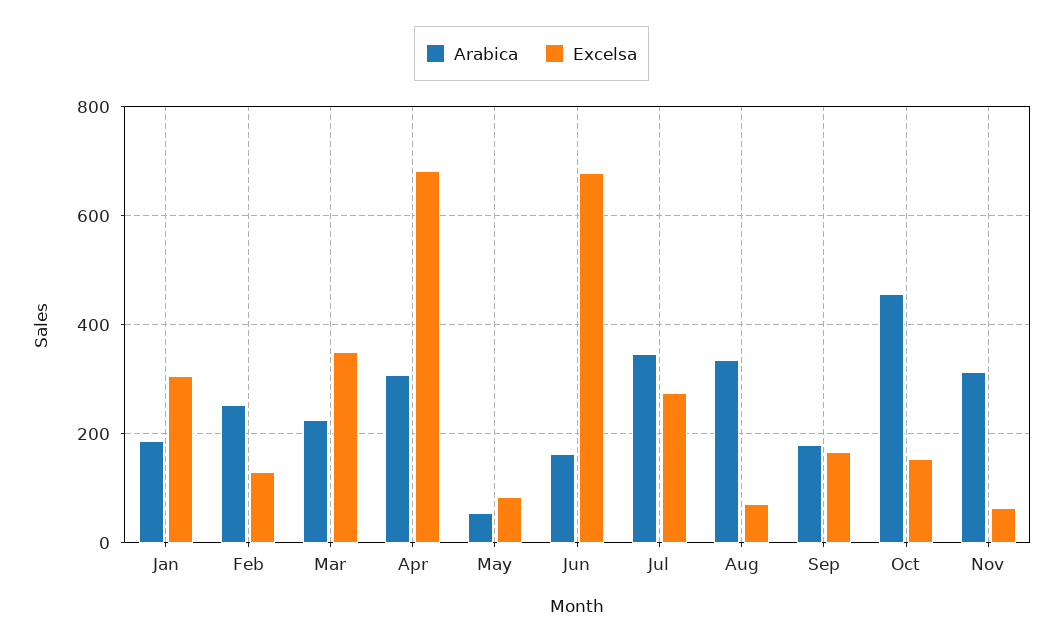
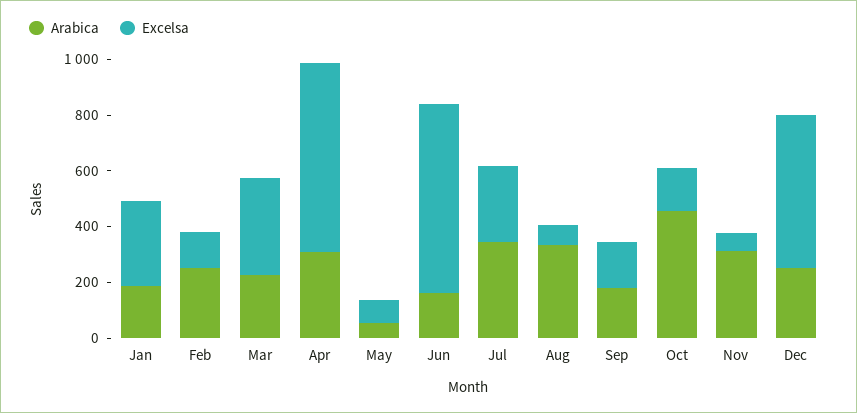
Arabica, Dec: none -> 250
Excelsa, Dec: none -> 550

